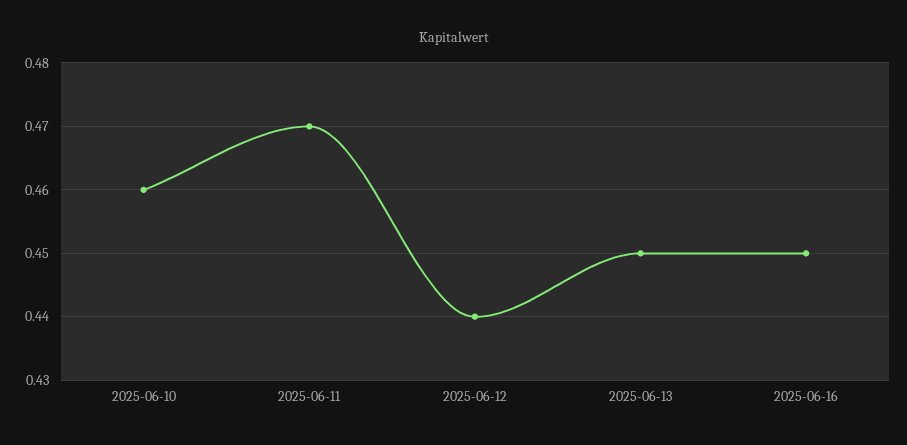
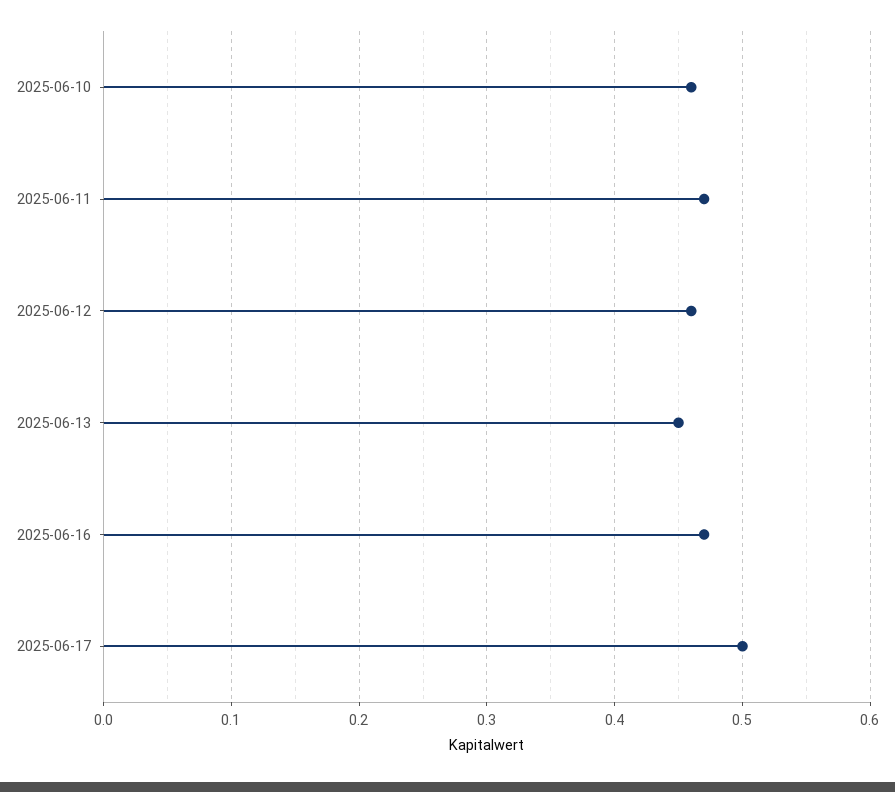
2025-06-12: 0.44 -> 0.46
2025-06-16: 0.45 -> 0.47
2025-06-17: none -> 0.5

